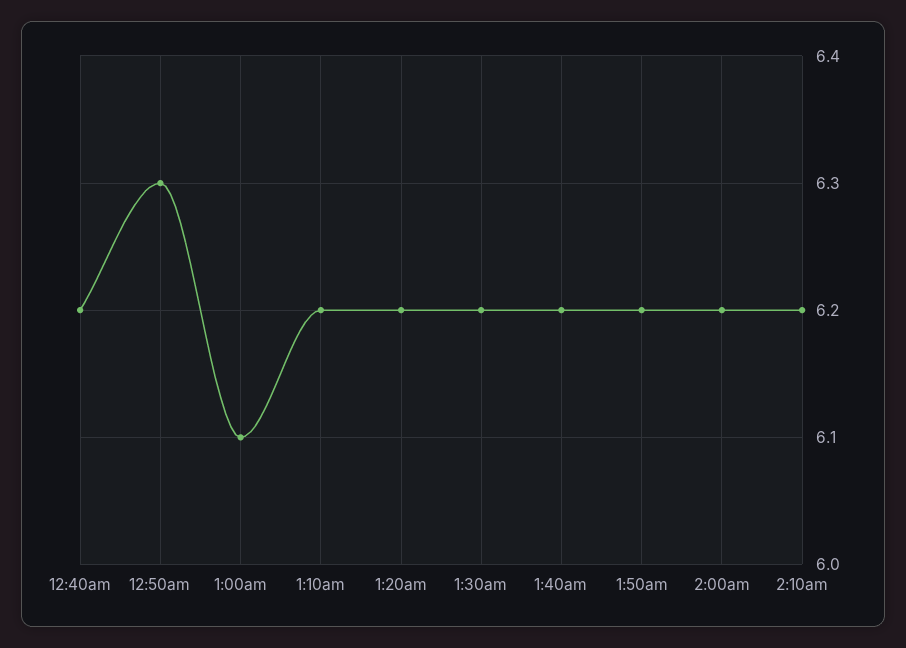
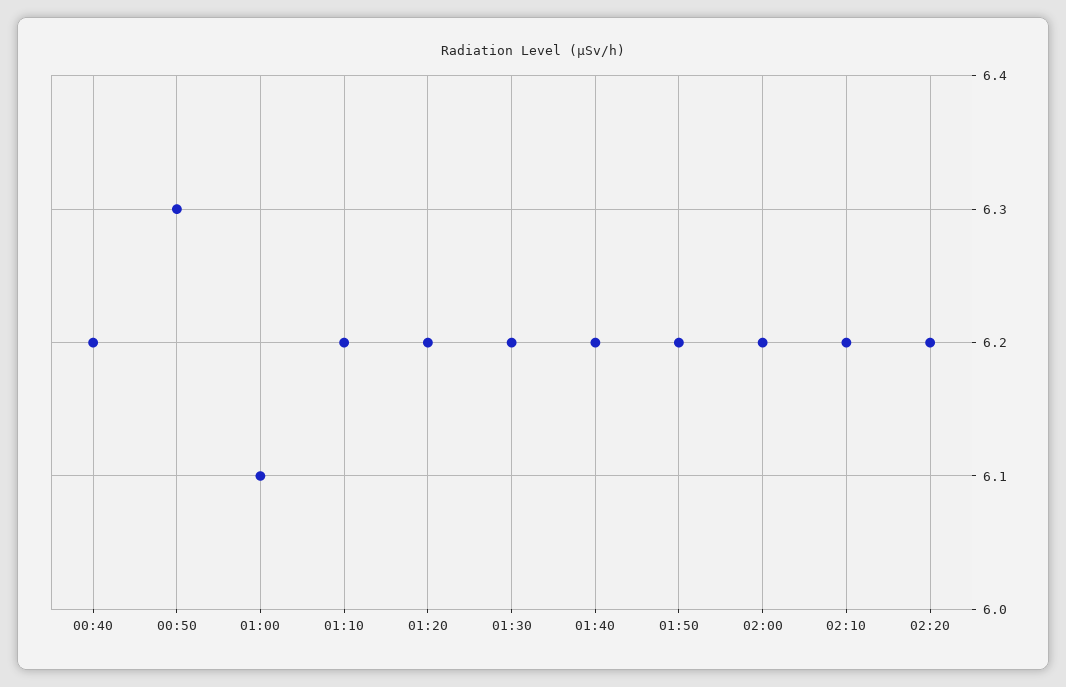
02:20: none -> 6.2

